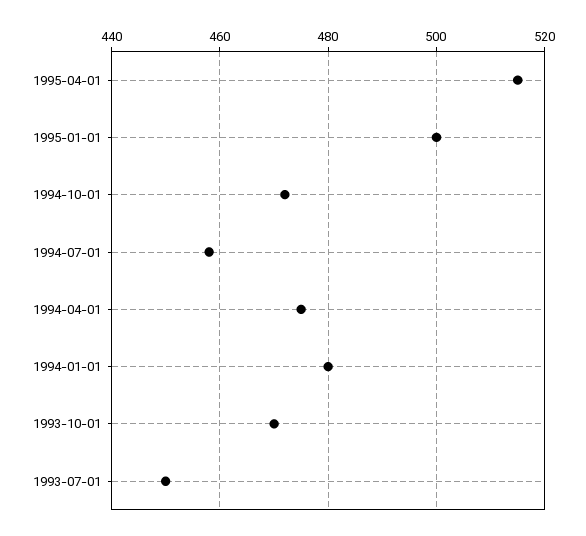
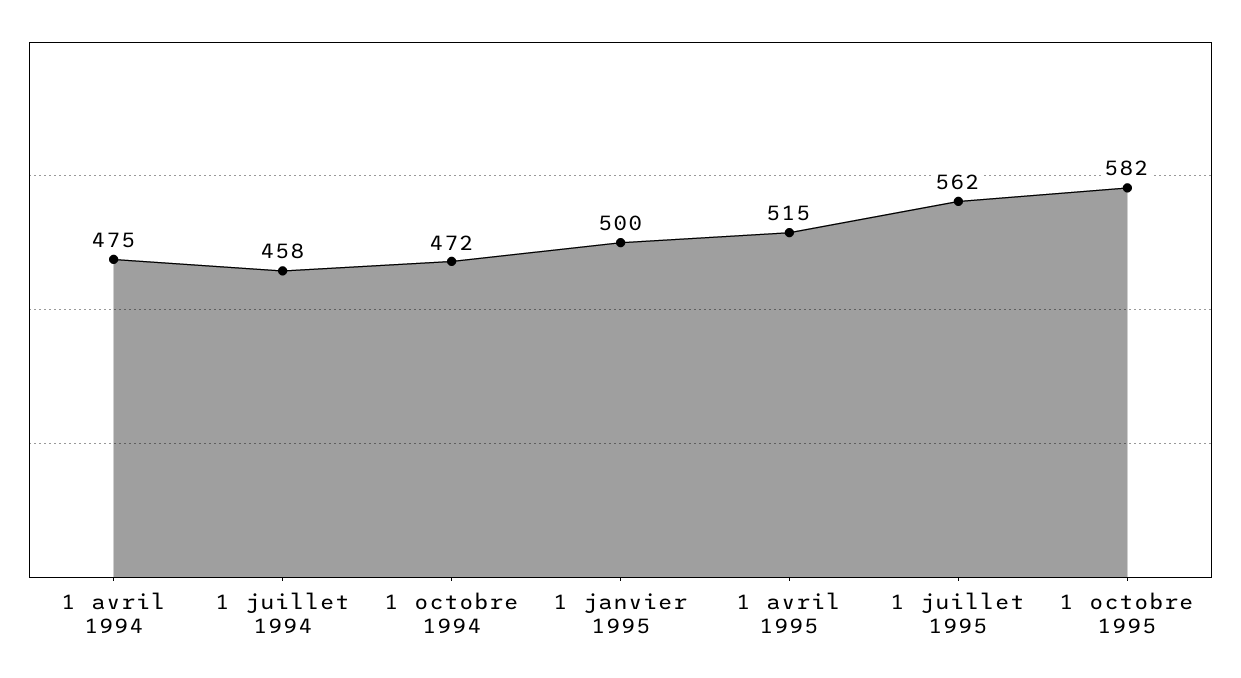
1994-01-01: 480 -> none
1993-10-01: 470 -> none
1993-07-01: 450 -> none
1 juillet 1995: none -> 562
1 octobre 1995: none -> 582

